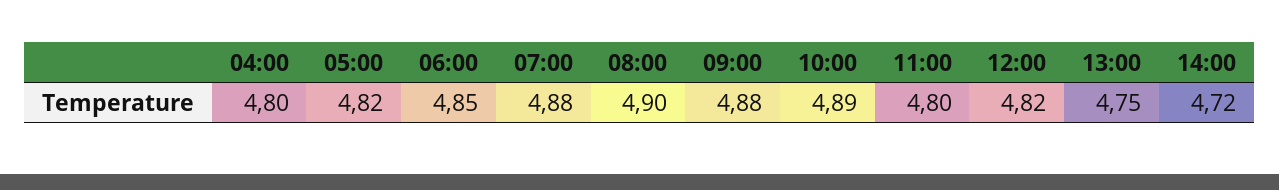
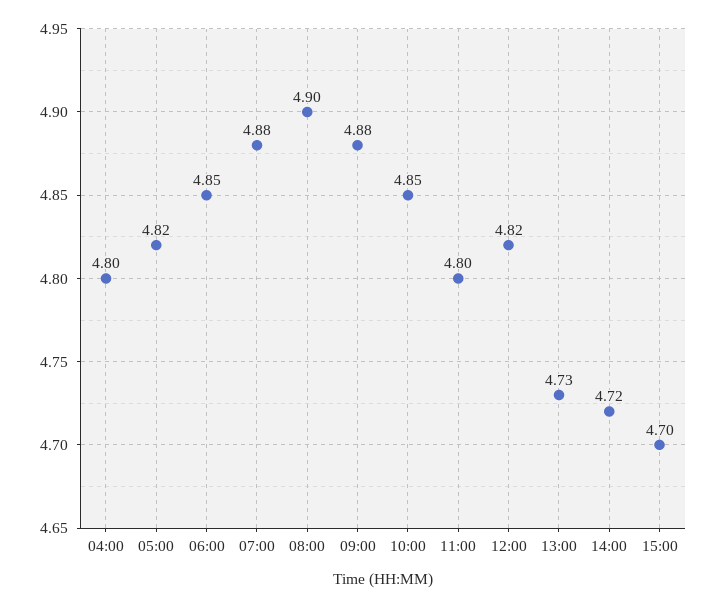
10:00: 4.89 -> 4.85
13:00: 4.75 -> 4.73
15:00: none -> 4.7

